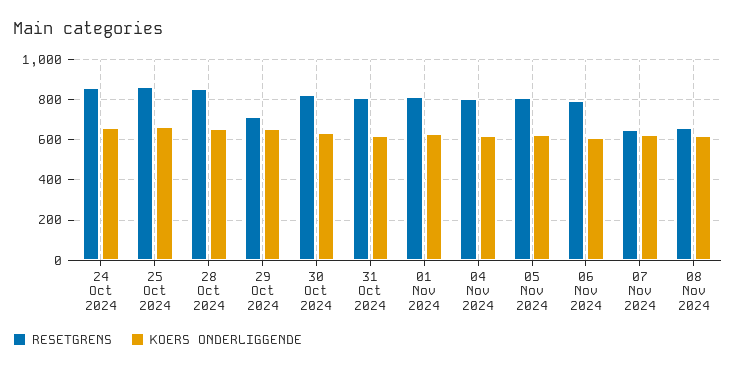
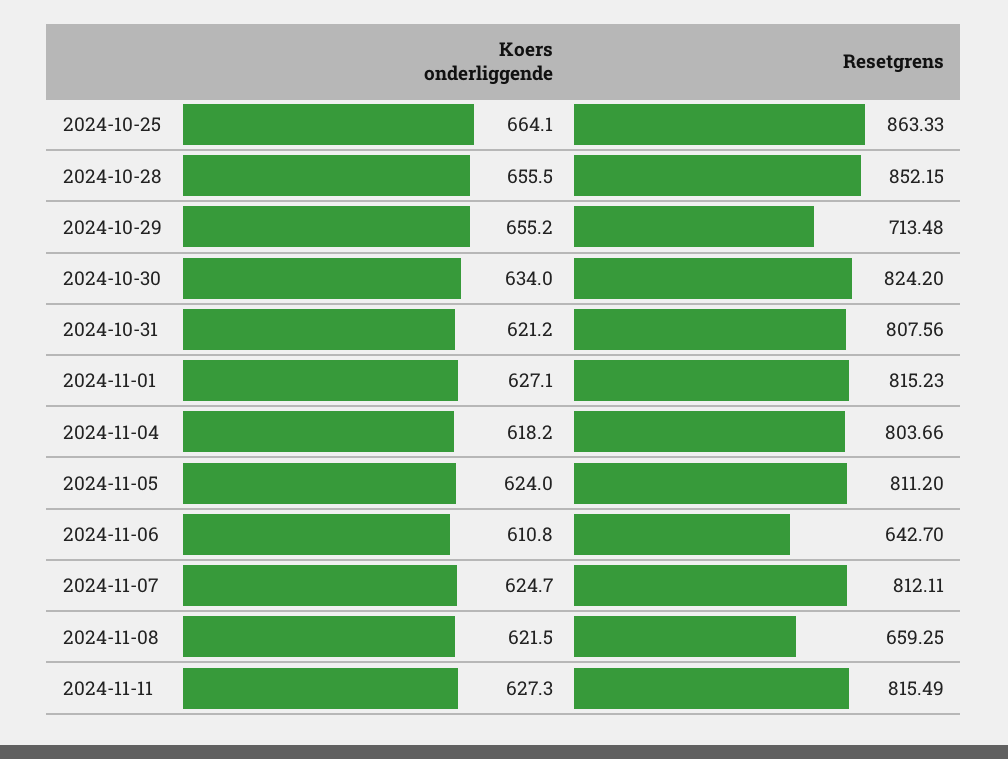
RESETGRENS, 24 Oct 2024: 850 -> none
KOERS ONDERLIGGENDE, 24 Oct 2024: 650 -> none
RESETGRENS, 06 Nov 2024: 800 -> 642.7
RESETGRENS, 07 Nov 2024: 650 -> 812.11
KOERS ONDERLIGGENDE, 2024-11-11: none -> 627.3
RESETGRENS, 2024-11-11: none -> 815.49

